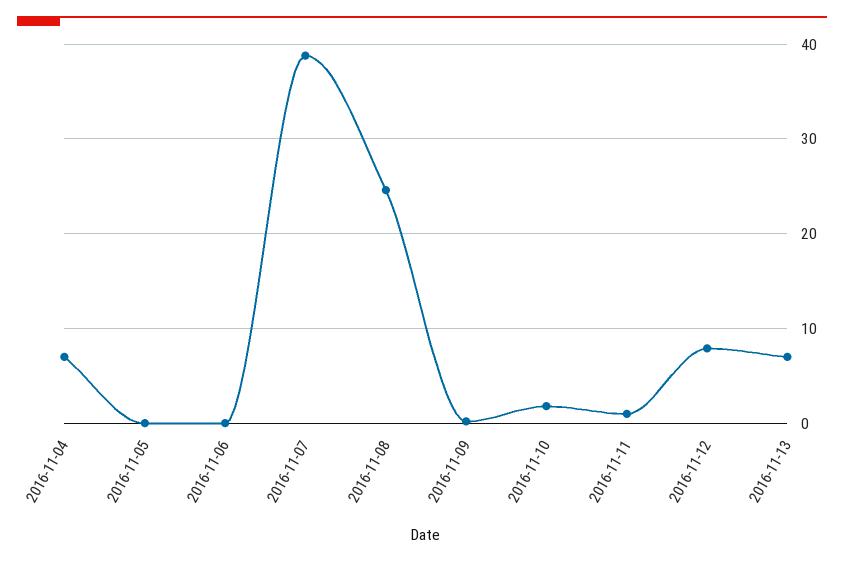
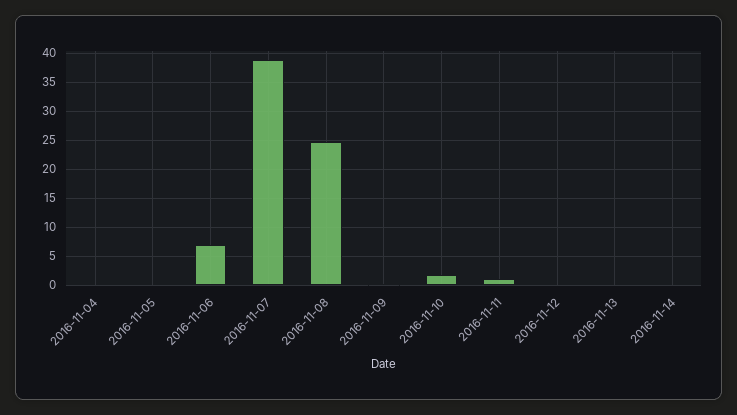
2016-11-04: 7 -> 0
2016-11-06: 0 -> 7.5
2016-11-12: 8 -> 0
2016-11-13: 7 -> 0
2016-11-14: none -> 0

